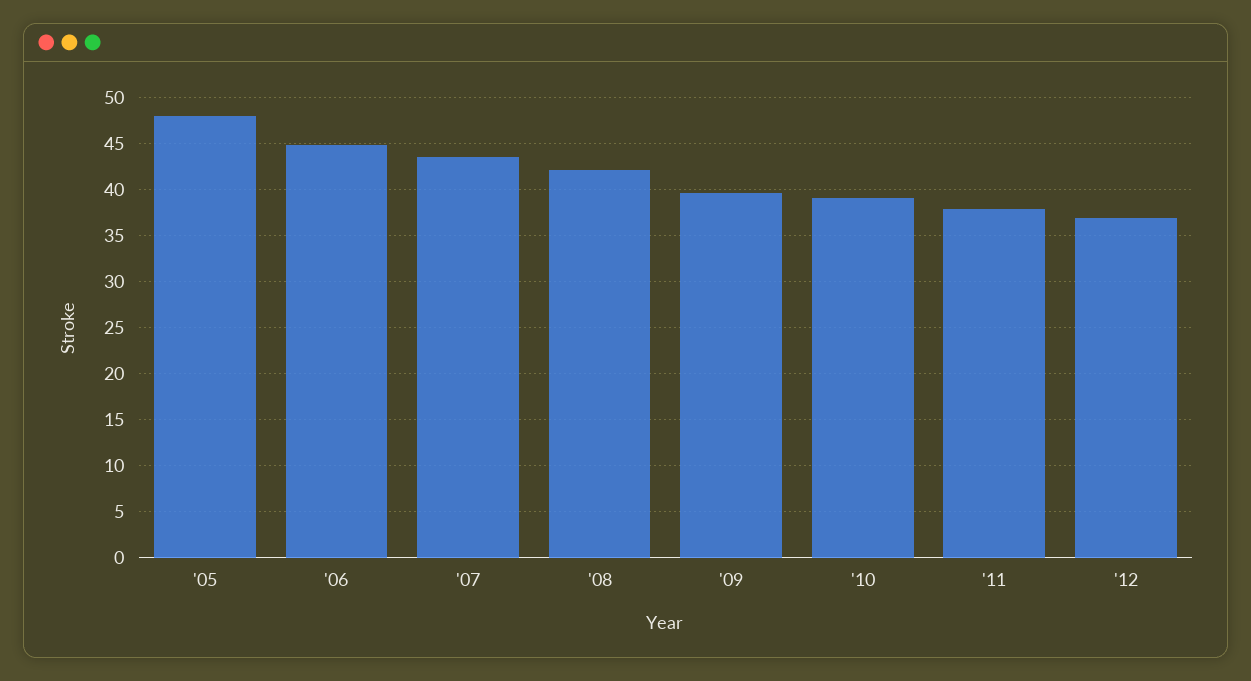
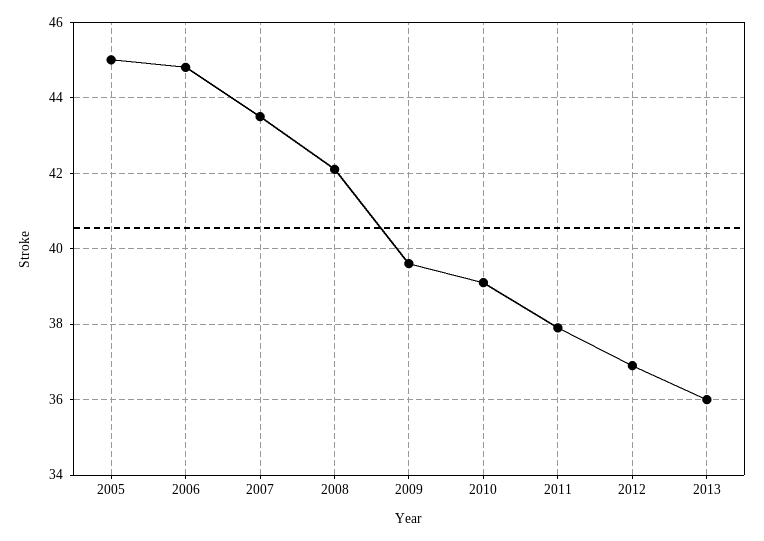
'05: 48 -> 45
2013: none -> 36

